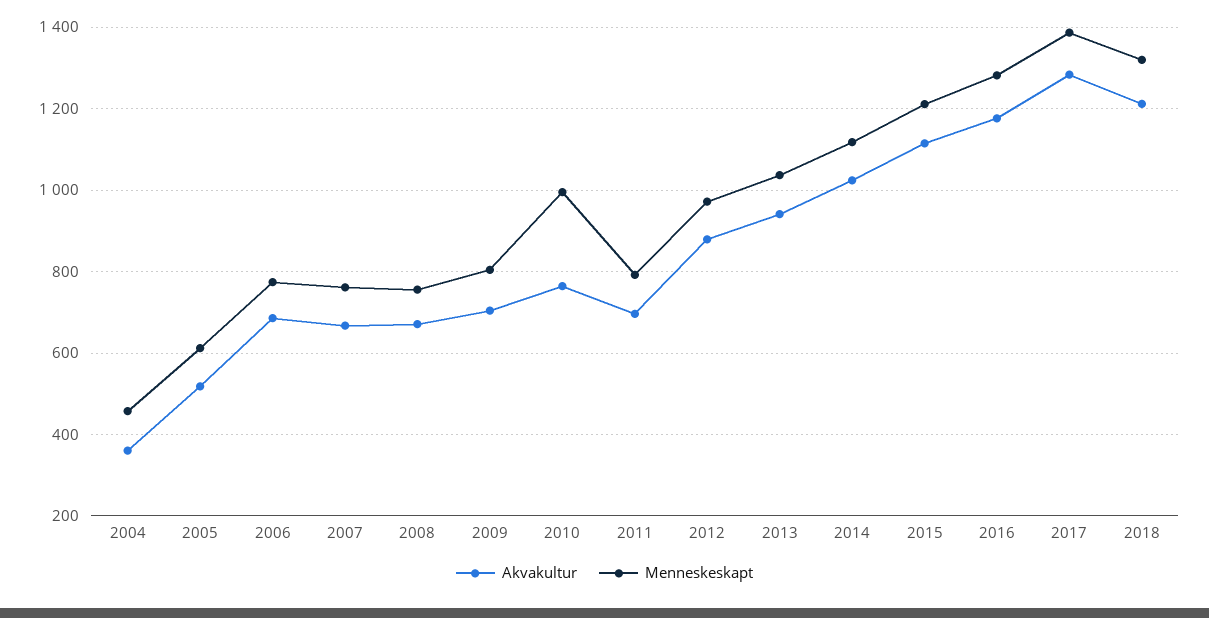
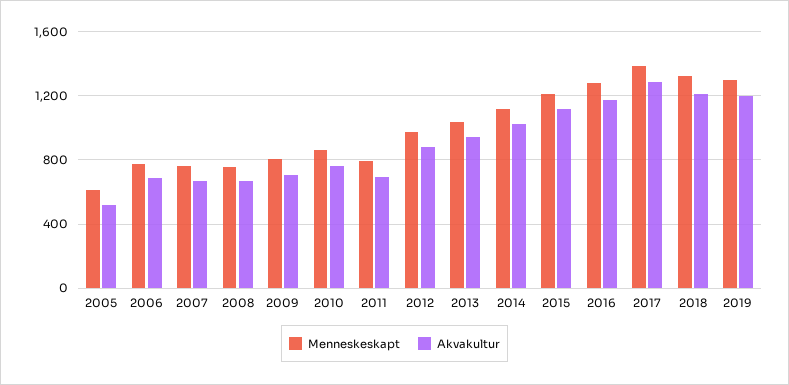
Akvakultur, 2004: 360 -> none
Menneskeskapt, 2004: 460 -> none
Menneskeskapt, 2010: 1000 -> 850
Menneskeskapt, 2019: none -> 1300
Akvakultur, 2019: none -> 1200

